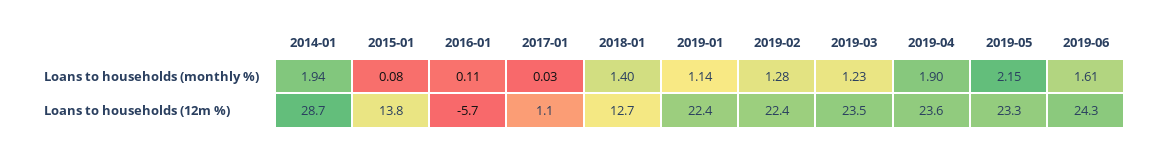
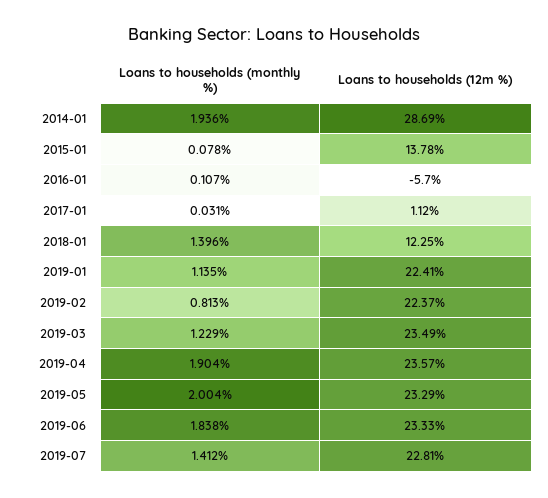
2019-02, Loans to households (monthly %): 1.28 -> 0.813
2019-05, Loans to households (monthly %): 2.15 -> 2.004
2019-06, Loans to households (monthly %): 1.61 -> 1.838
2018-01, Loans to households (12m %): 12.7 -> 12.25
2019-06, Loans to households (12m %): 24.3 -> 23.33
2019-07, Loans to households (monthly %): none -> 1.412
2019-07, Loans to households (12m %): none -> 22.81

